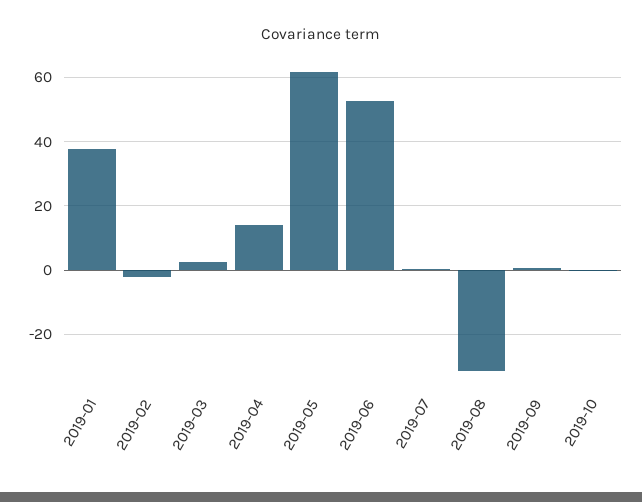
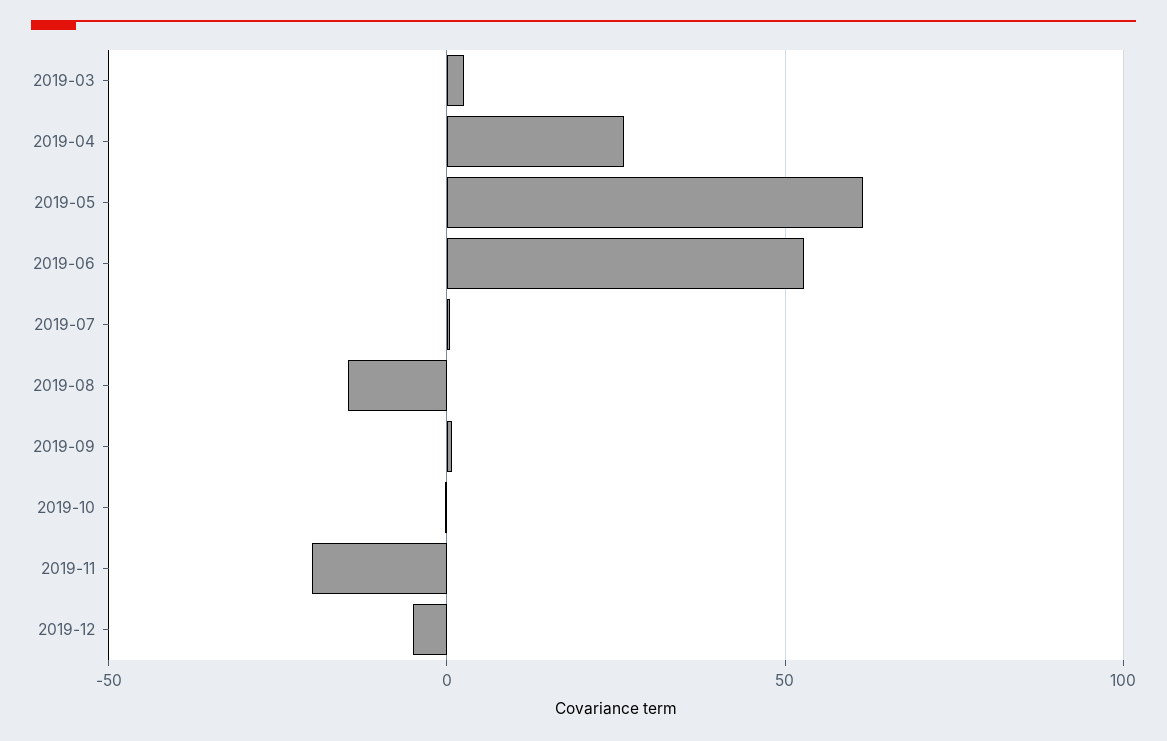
2019-01: 38 -> none
2019-02: -2 -> none
2019-04: 14 -> 25
2019-08: -32 -> -15
2019-11: none -> -20
2019-12: none -> -5

